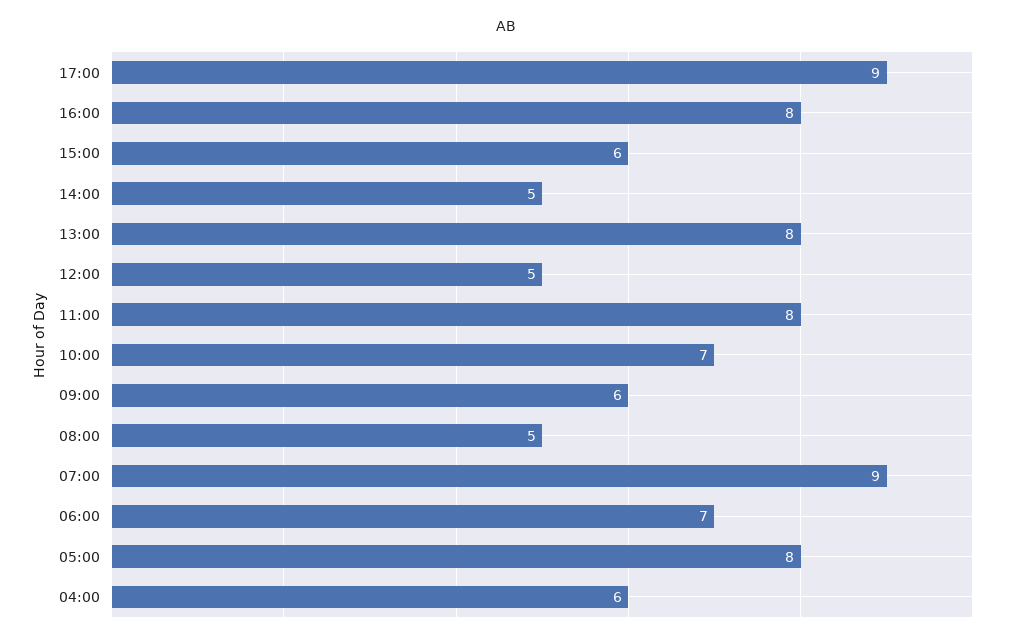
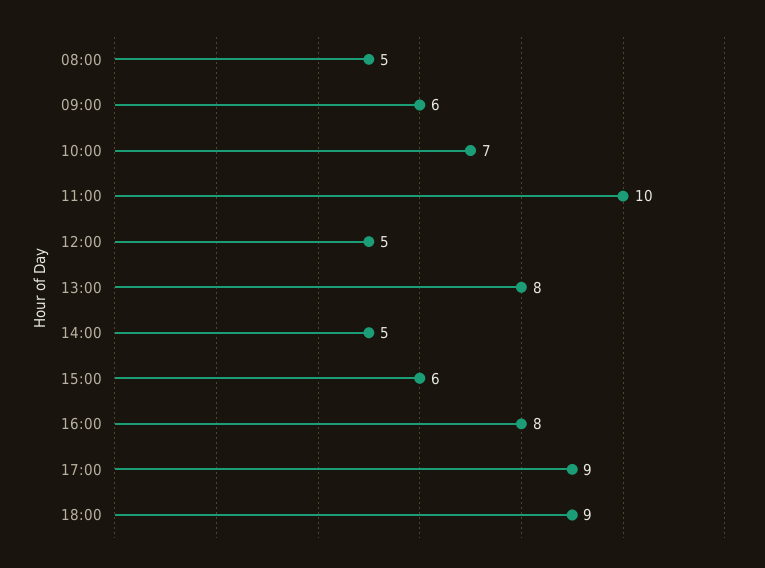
11:00: 8 -> 10
07:00: 9 -> none
06:00: 7 -> none
05:00: 8 -> none
04:00: 6 -> none
18:00: none -> 9

